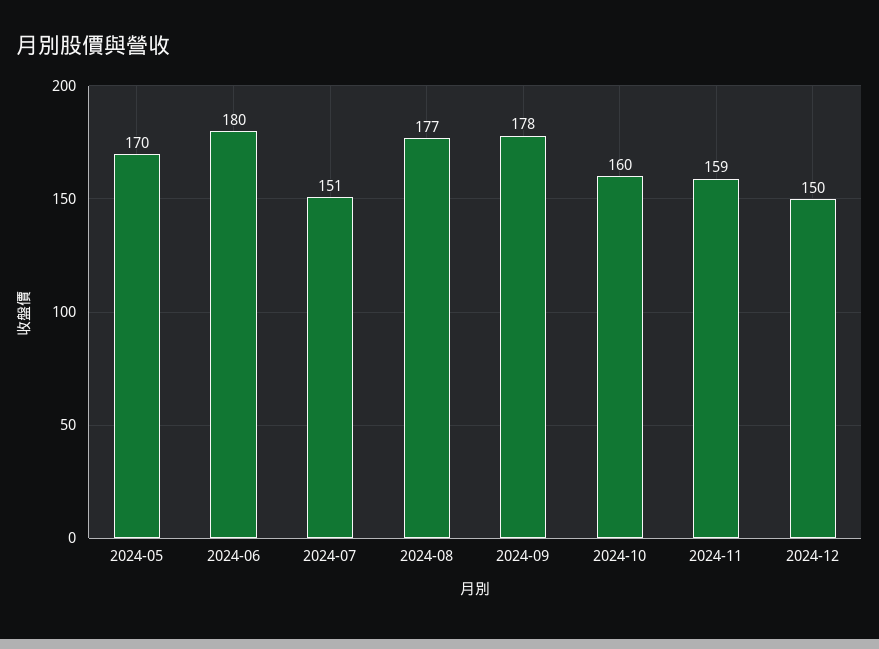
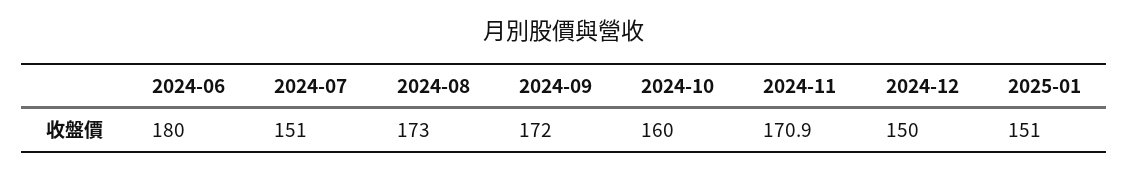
2024-05: 170 -> none
2024-08: 177 -> 173
2024-09: 178 -> 172
2024-11: 159 -> 170.9
2025-01: none -> 151

